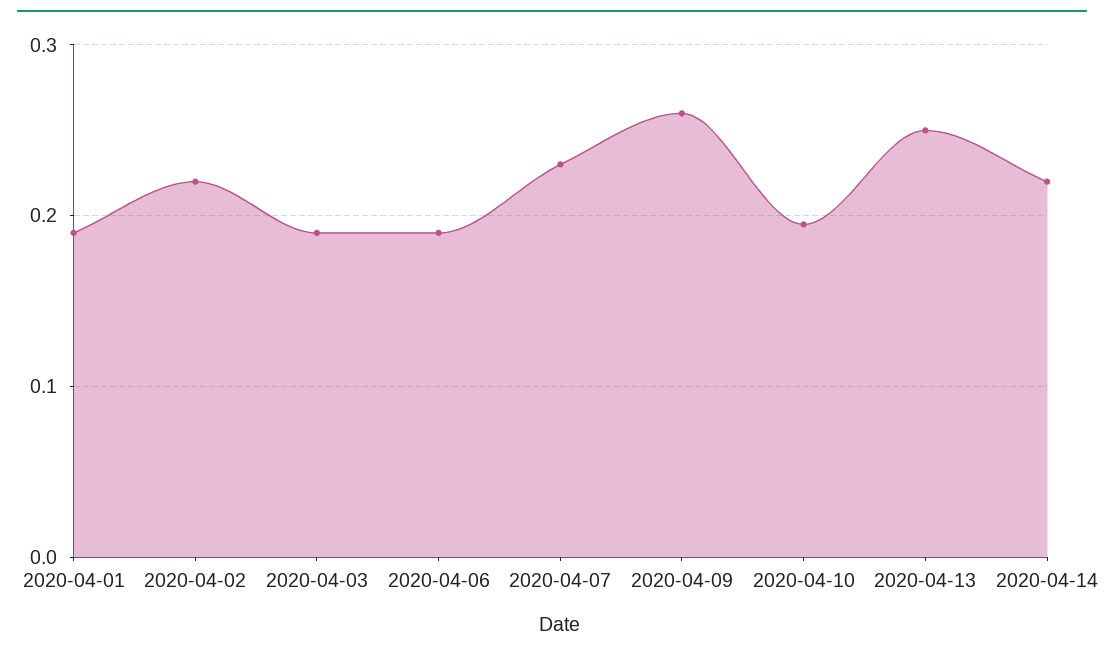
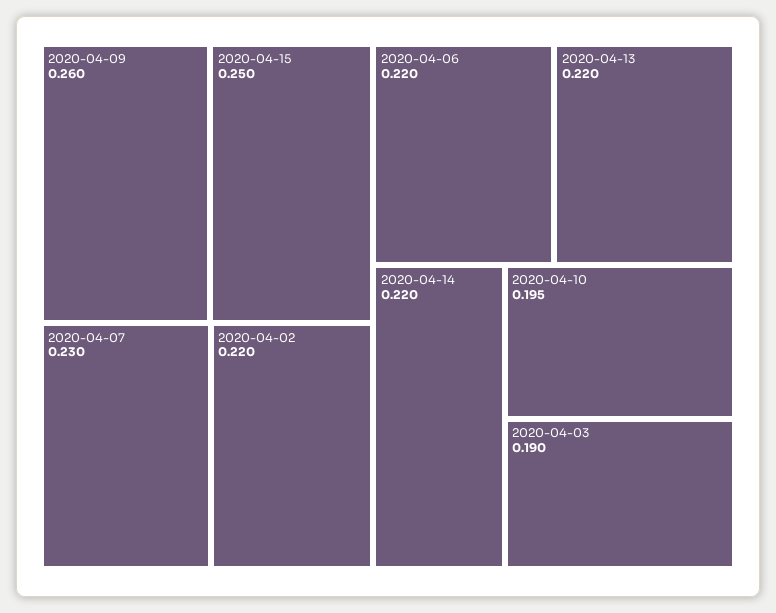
2020-04-01: 0.19 -> none
2020-04-06: 0.19 -> 0.22
2020-04-13: 0.25 -> 0.22
2020-04-15: none -> 0.25

